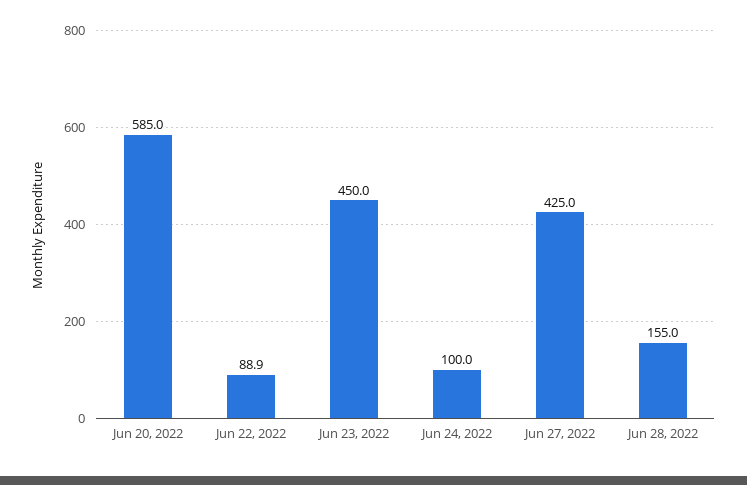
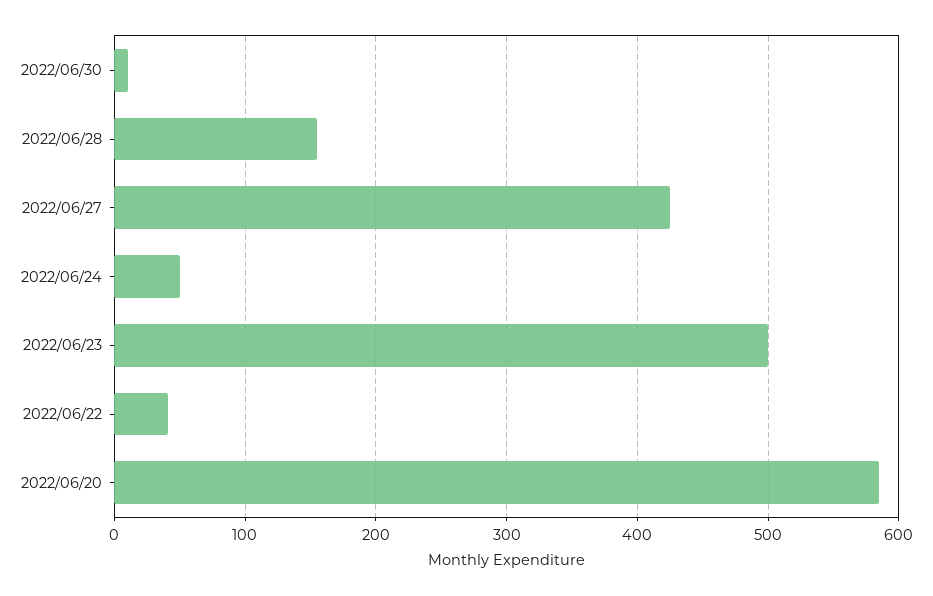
Jun 22, 2022: 88.9 -> 40
Jun 23, 2022: 450 -> 500
Jun 24, 2022: 100 -> 50
2022/06/30: none -> 10

